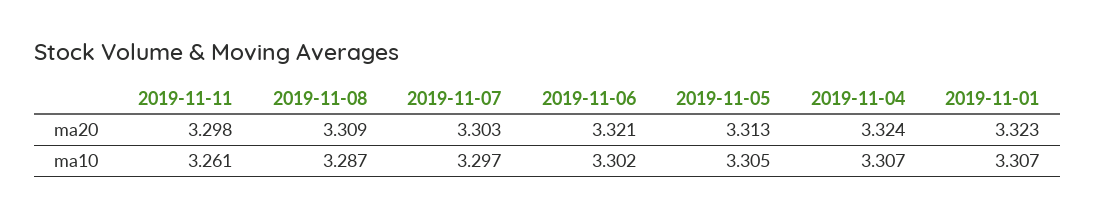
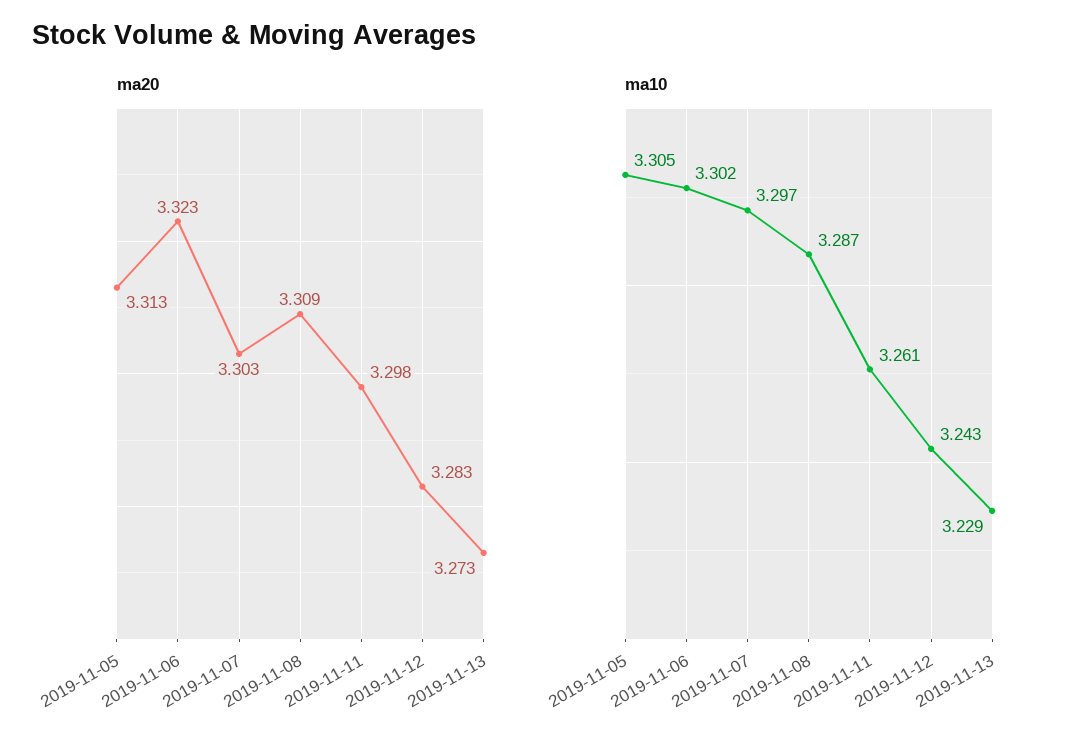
ma20, 2019-11-06: 3.321 -> 3.323
ma20, 2019-11-04: 3.324 -> none
ma20, 2019-11-01: 3.323 -> none
ma10, 2019-11-04: 3.307 -> none
ma10, 2019-11-01: 3.307 -> none
ma20, 2019-11-12: none -> 3.283
ma20, 2019-11-13: none -> 3.273
ma10, 2019-11-12: none -> 3.243
ma10, 2019-11-13: none -> 3.229

